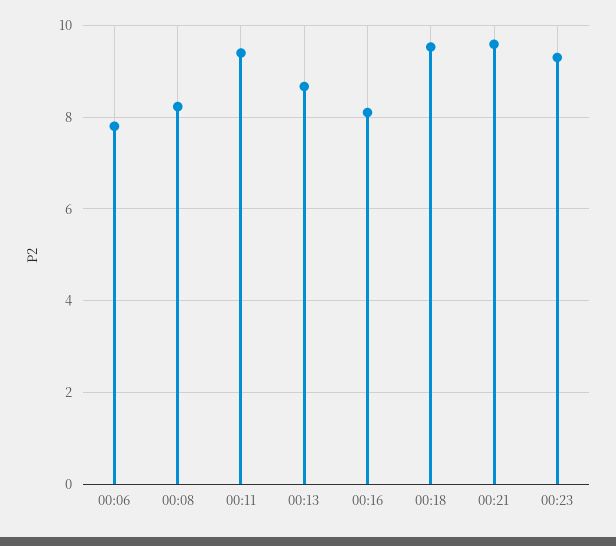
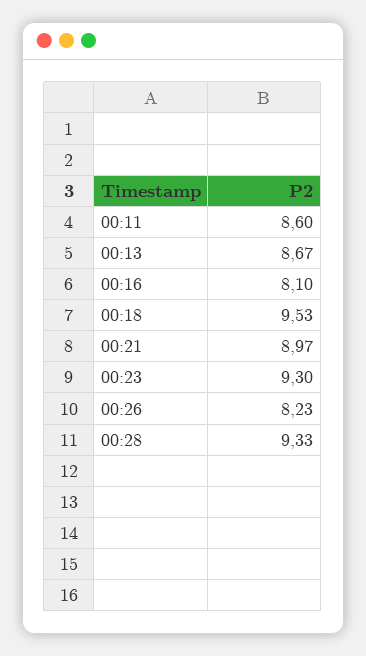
00:06: 7.8 -> none
00:08: 8.2 -> none
00:11: 9.4 -> 8.6
00:21: 9.6 -> 8.97
00:26: none -> 8.23
00:28: none -> 9.33

